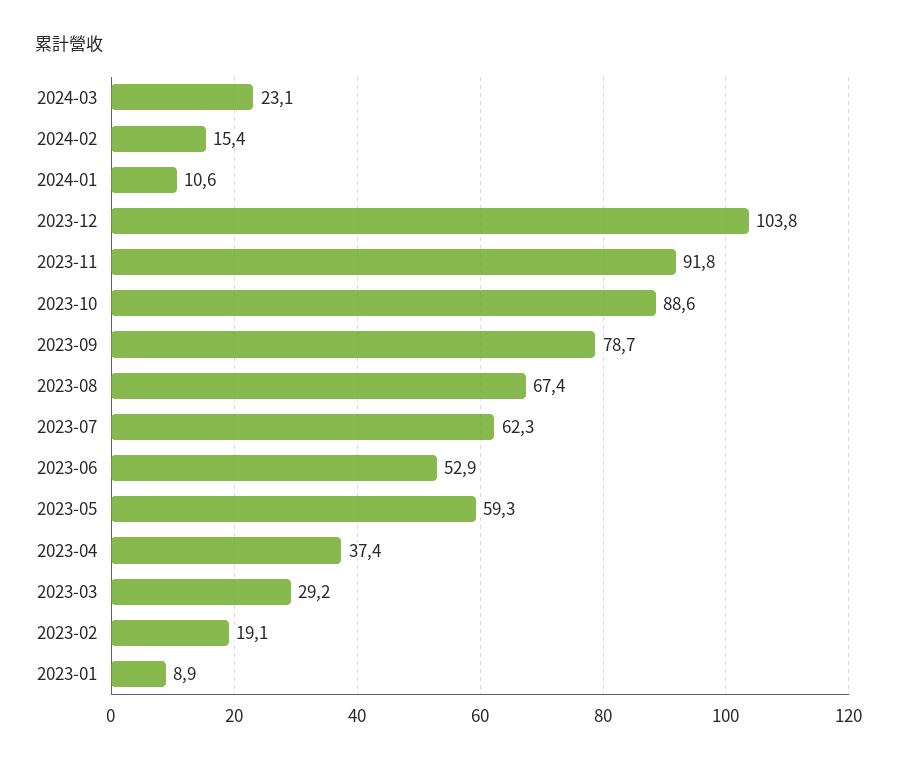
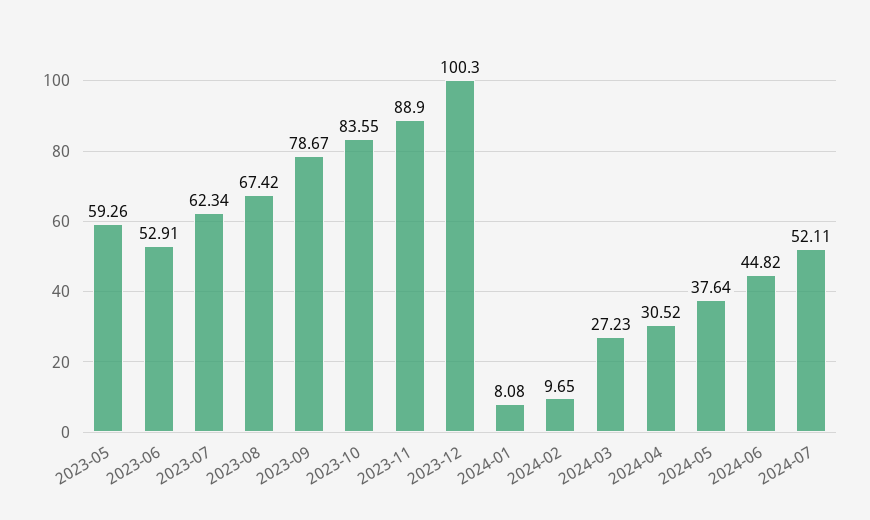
2024-03: 23.1 -> 27.23
2024-02: 15.4 -> 9.65
2024-01: 10.6 -> 8.08
2023-12: 103.8 -> 100.3
2023-11: 91.8 -> 88.9
2023-10: 88.6 -> 83.55
2023-04: 37.4 -> none
2023-03: 29.2 -> none
2023-02: 19.1 -> none
2023-01: 8.9 -> none
2024-04: none -> 30.52
2024-05: none -> 37.64
2024-06: none -> 44.82
2024-07: none -> 52.11

